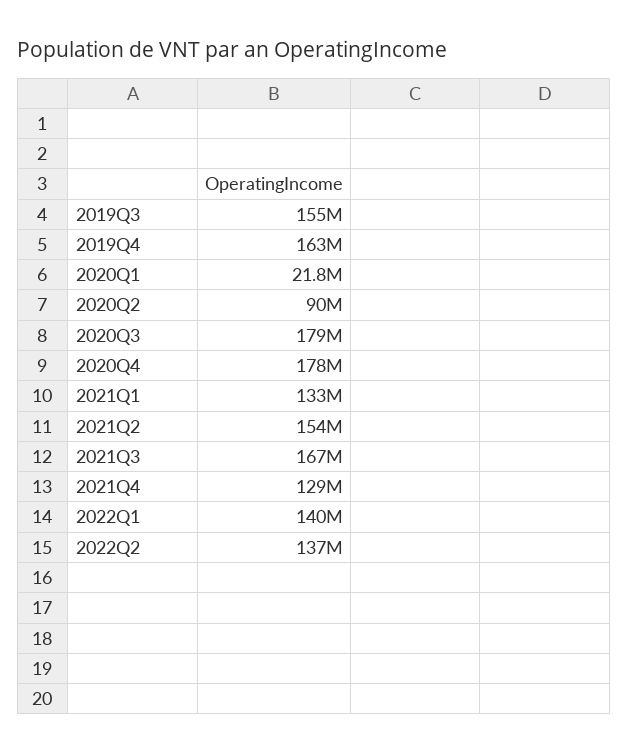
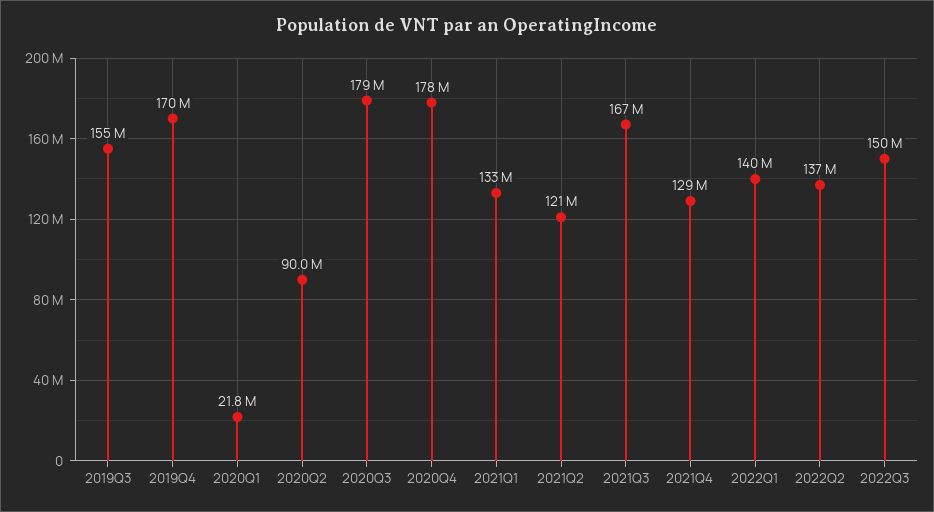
2019Q4: 163000000 -> 170000000
2021Q2: 154000000 -> 121000000
2022Q3: none -> 150000000

